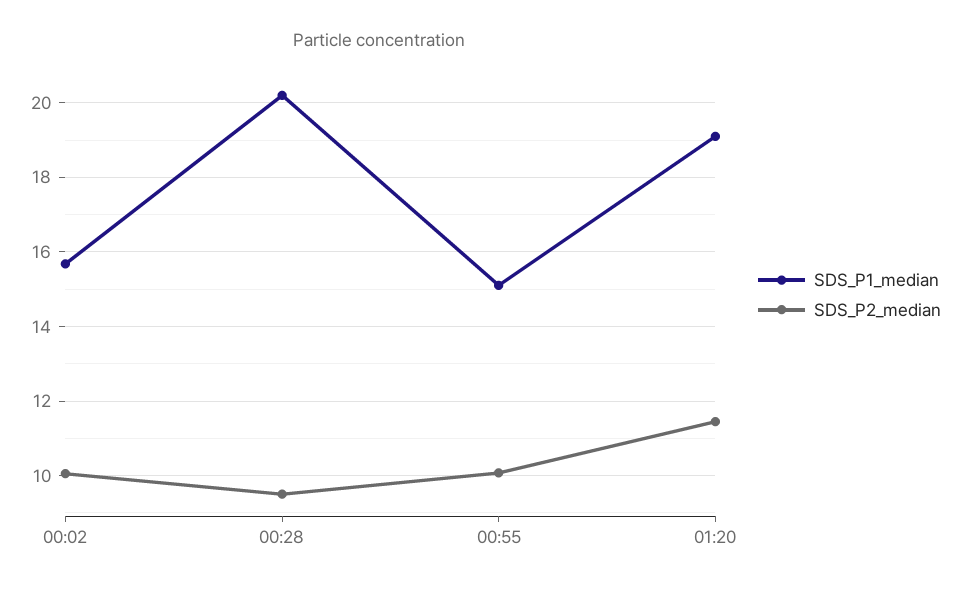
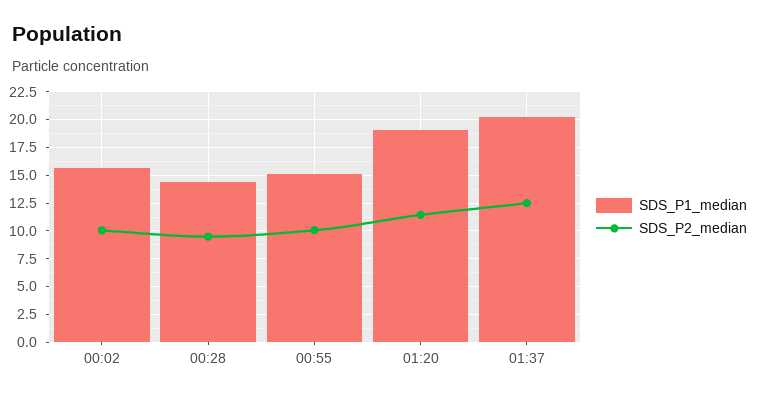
SDS_P1_median, 00:28: 20.2 -> 15
SDS_P1_median, 01:37: none -> 20
SDS_P2_median, 01:37: none -> 12.5

